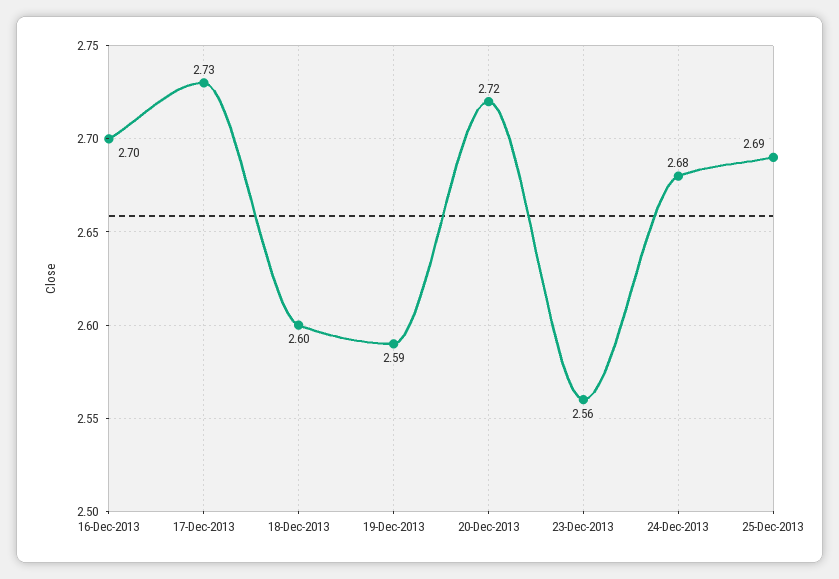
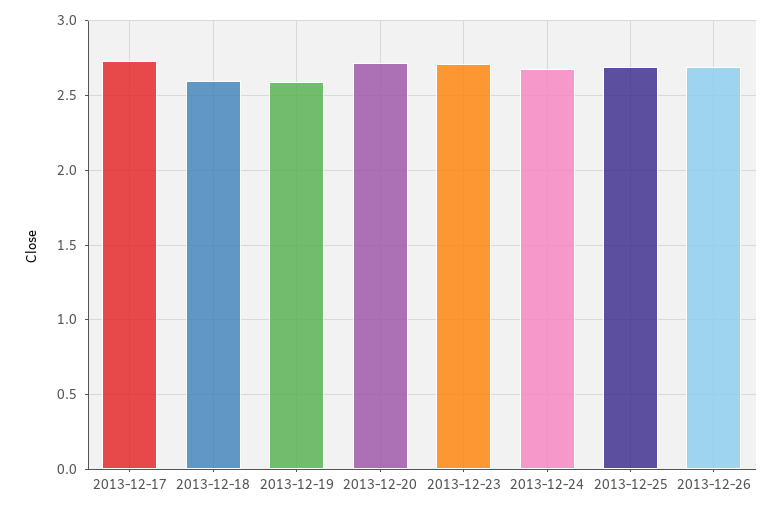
16-Dec-2013: 2.7 -> none
23-Dec-2013: 2.56 -> 2.7
2013-12-26: none -> 2.7

